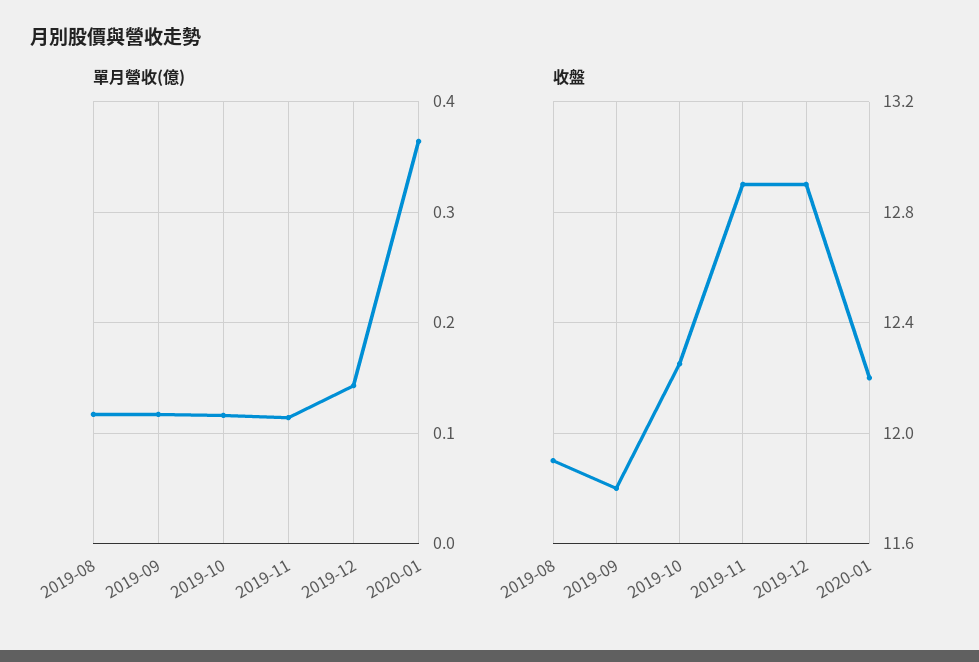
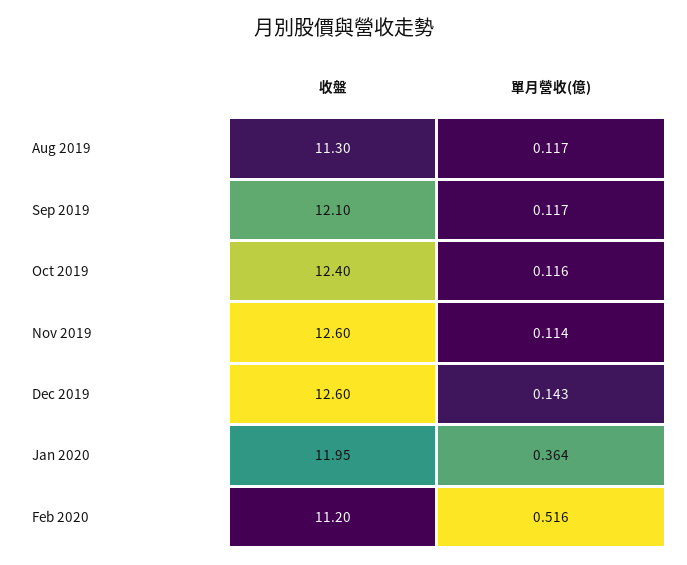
收盤, 2019-08: 11.9 -> 11.3
收盤, 2019-09: 11.8 -> 12.1
收盤, 2019-10: 12.25 -> 12.4
收盤, 2019-11: 12.9 -> 12.6
收盤, 2019-12: 12.9 -> 12.6
收盤, 2020-01: 12.2 -> 11.95
收盤, Feb 2020: none -> 11.2
單月營收(億), Feb 2020: none -> 0.516

